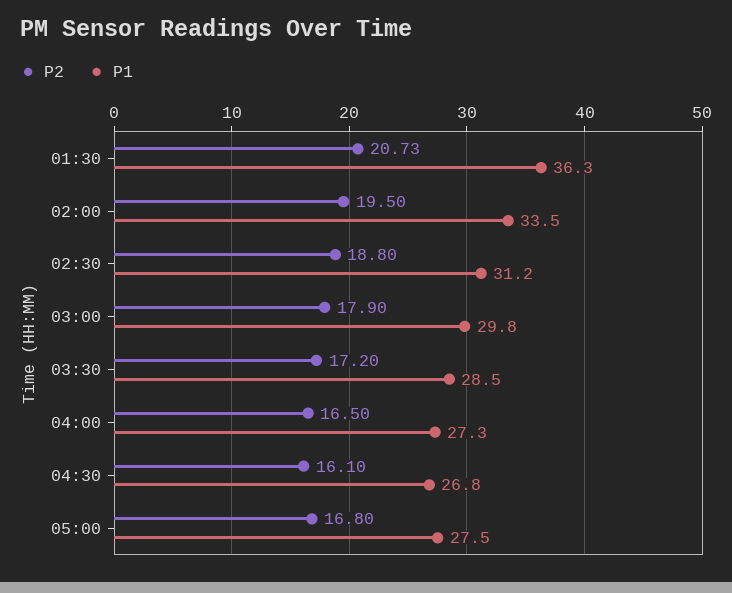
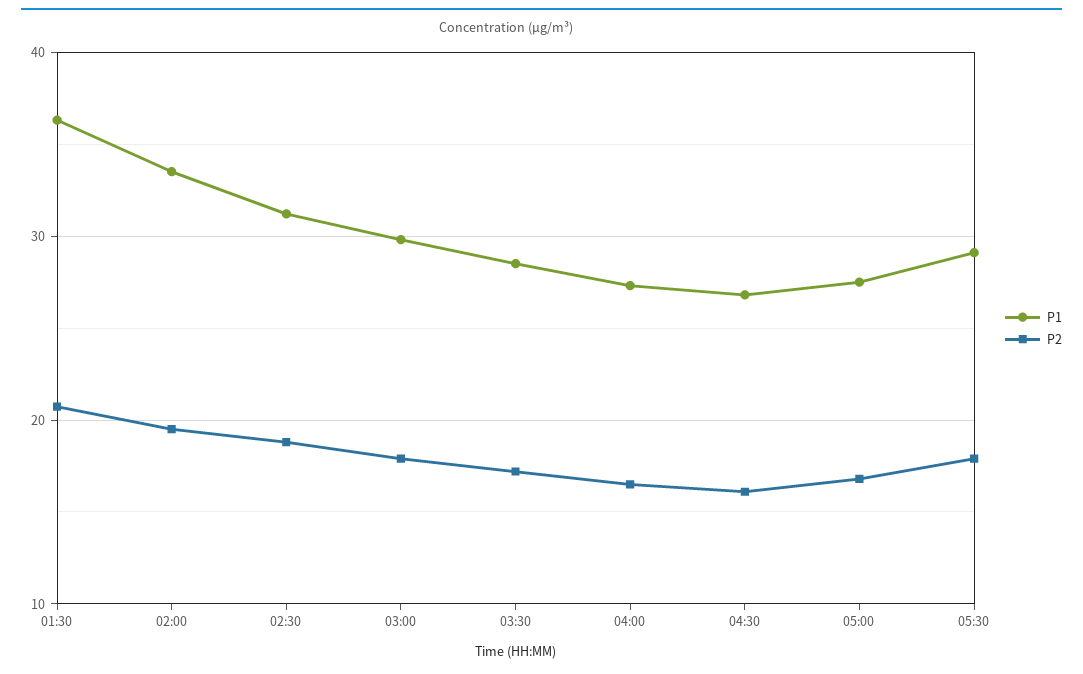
P1, 05:30: none -> 29
P2, 05:30: none -> 18

